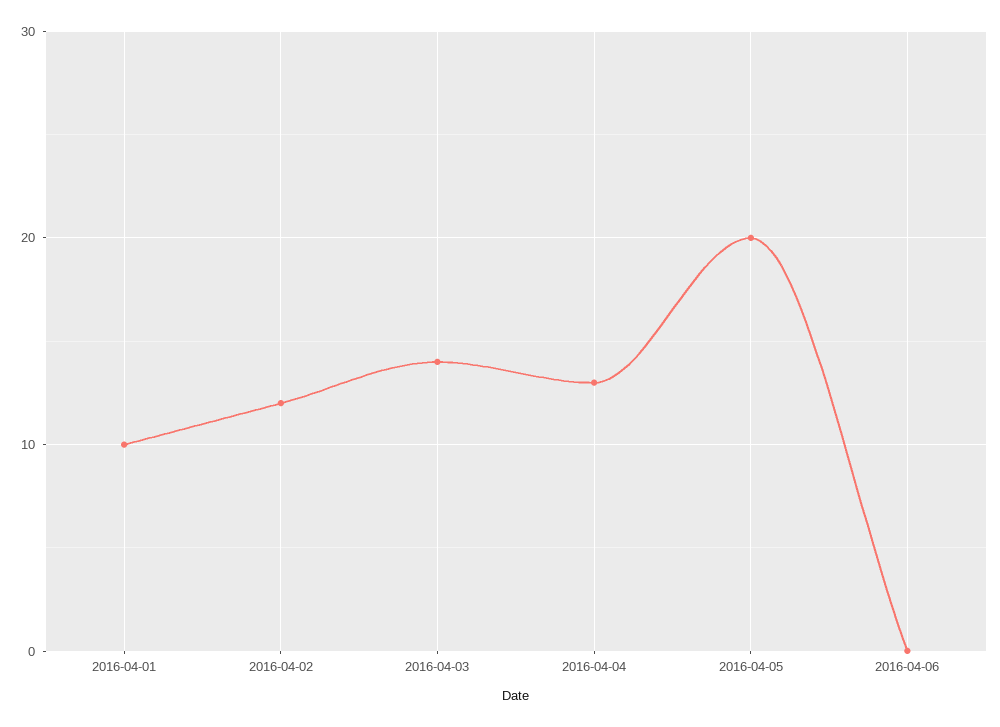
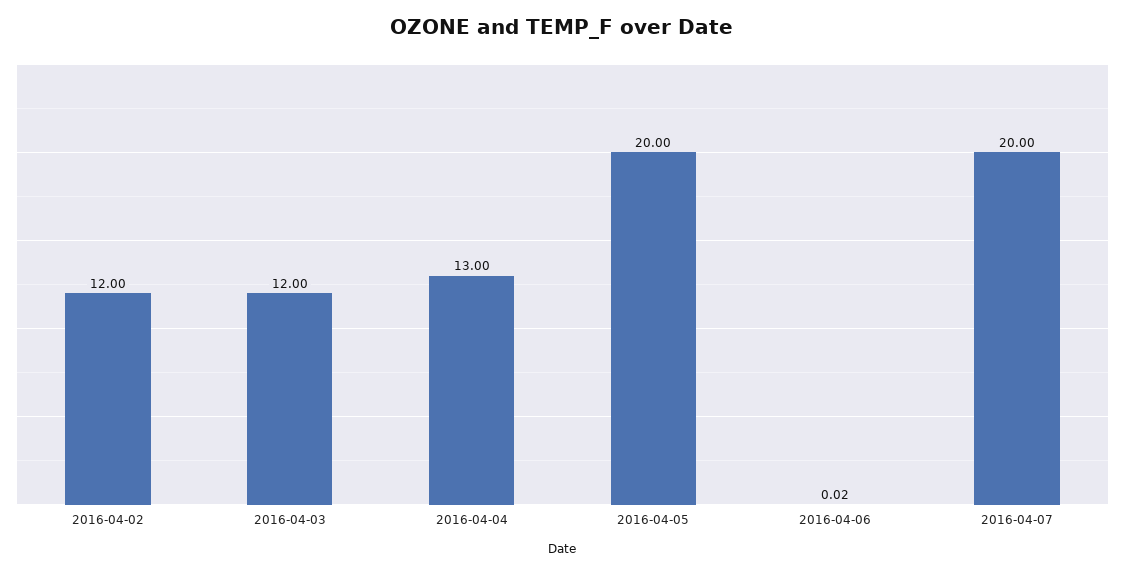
2016-04-01: 10 -> none
2016-04-03: 14 -> 12
2016-04-07: none -> 20

